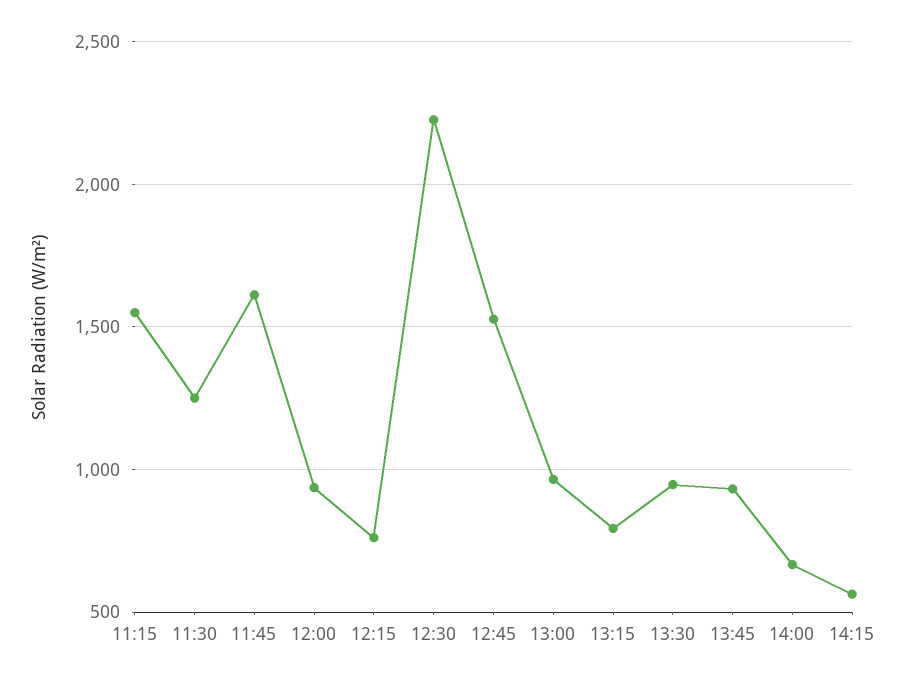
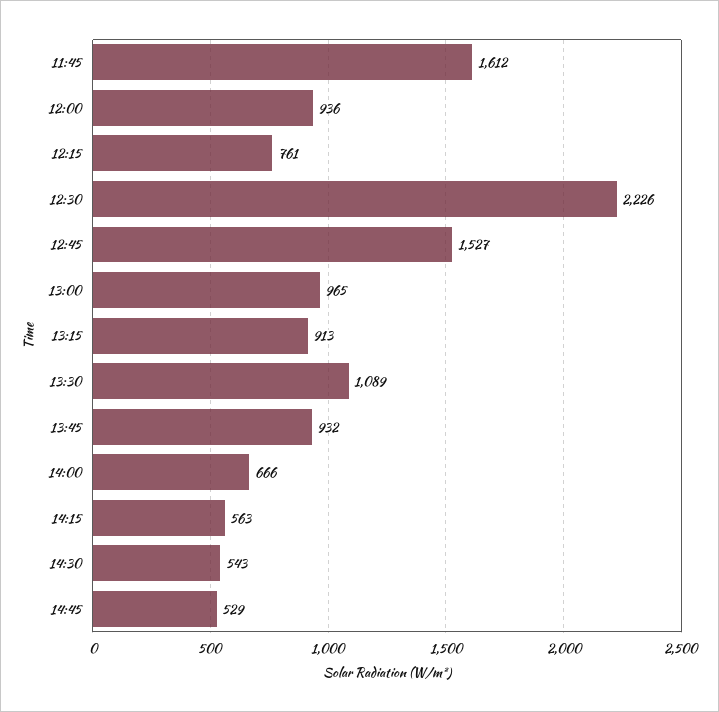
11:15: 1550 -> none
11:30: 1250 -> none
13:15: 800 -> 913
13:30: 950 -> 1089
14:30: none -> 543
14:45: none -> 529

